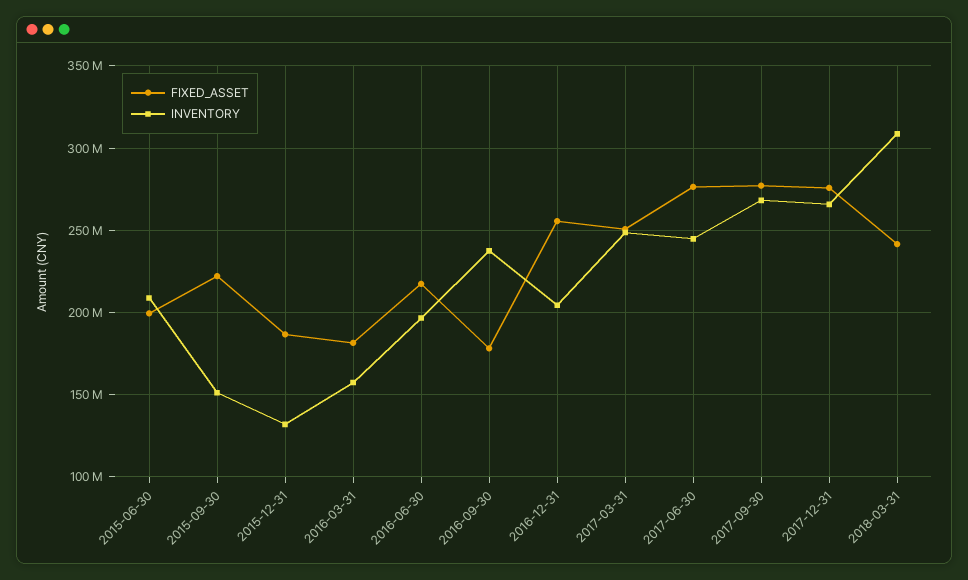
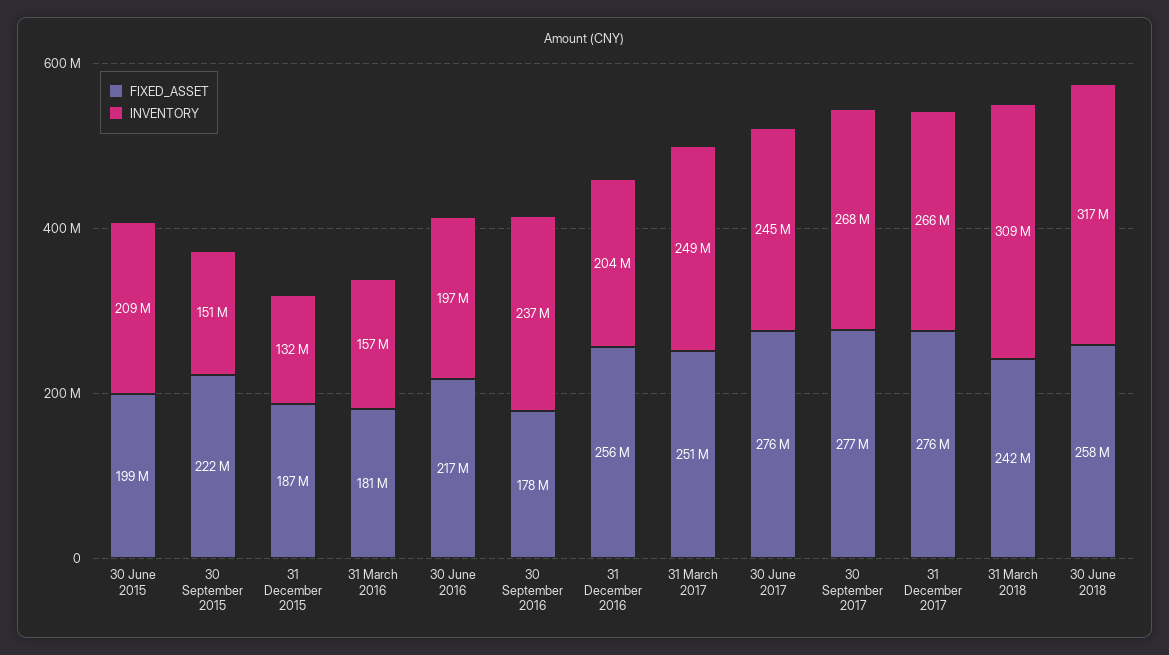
FIXED_ASSET, 30 June 2018: none -> 258000000
INVENTORY, 30 June 2018: none -> 317000000

